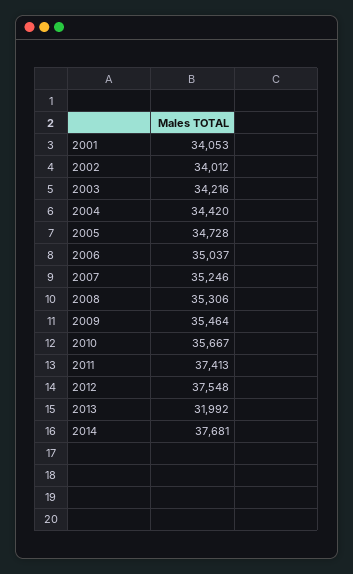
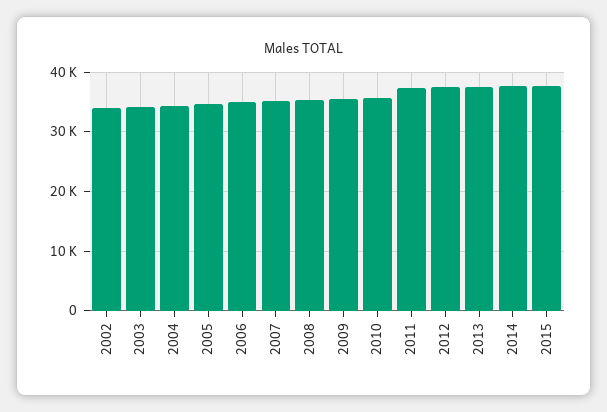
2001: 34053 -> none
2013: 31992 -> 38000
2015: none -> 38000

